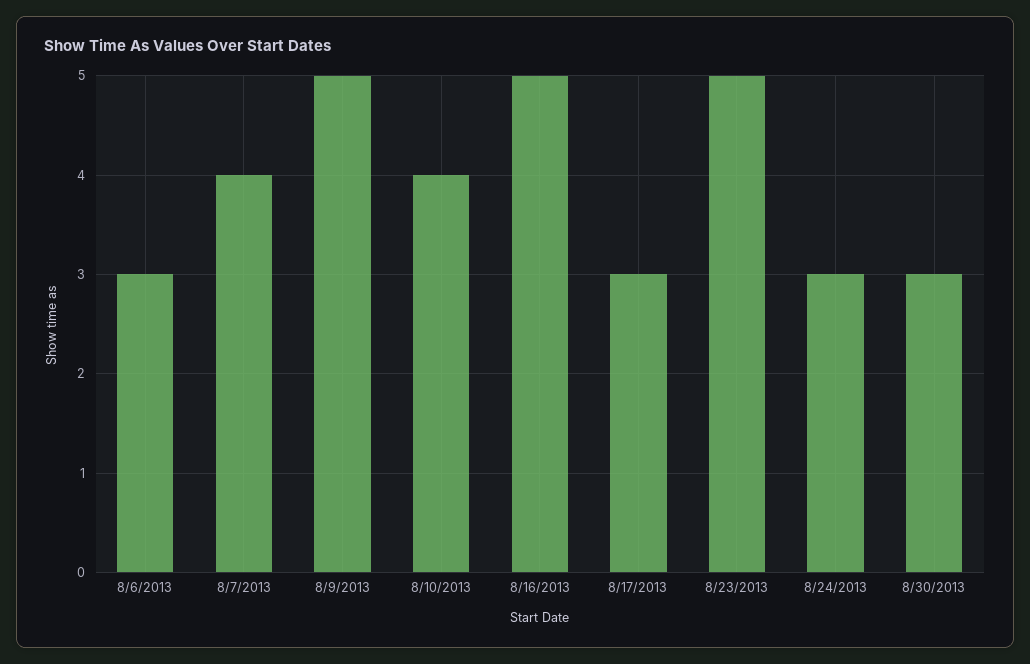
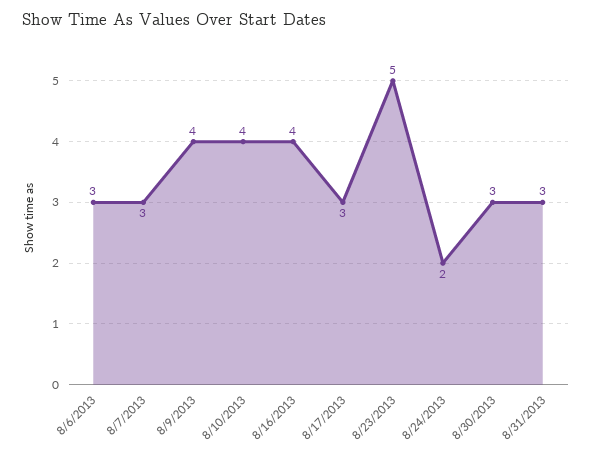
8/7/2013: 4 -> 3
8/9/2013: 5 -> 4
8/16/2013: 5 -> 4
8/24/2013: 3 -> 2
8/31/2013: none -> 3

